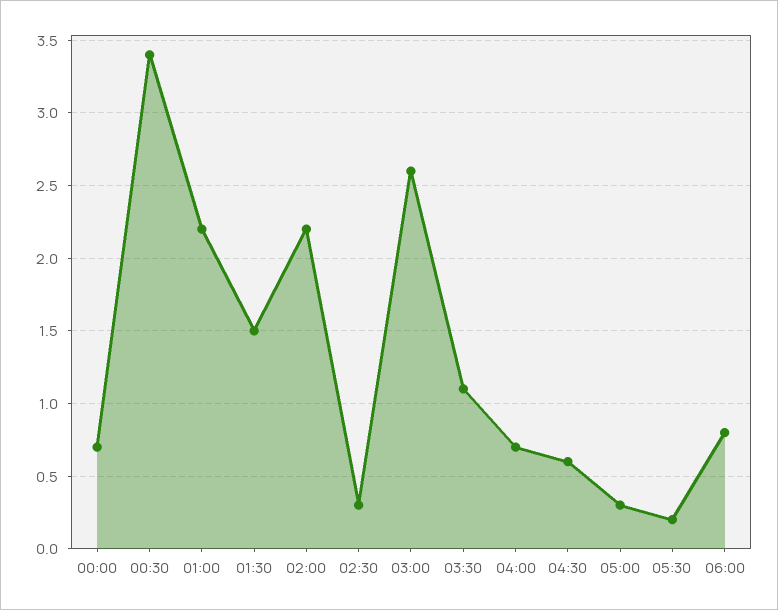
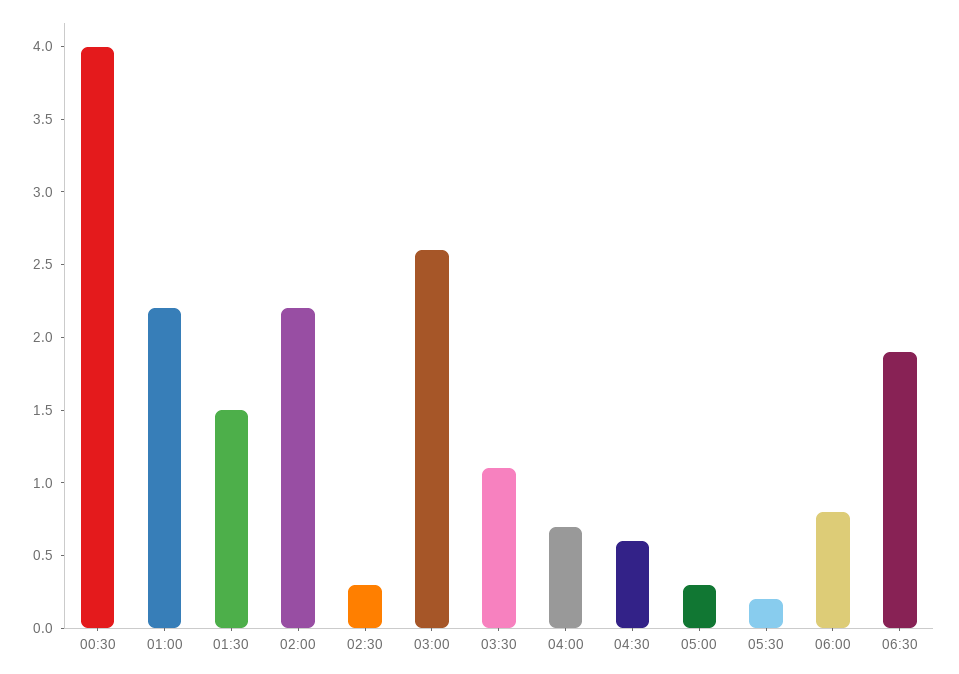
00:00: 0.7 -> none
00:30: 3.4 -> 4
06:30: none -> 1.9

